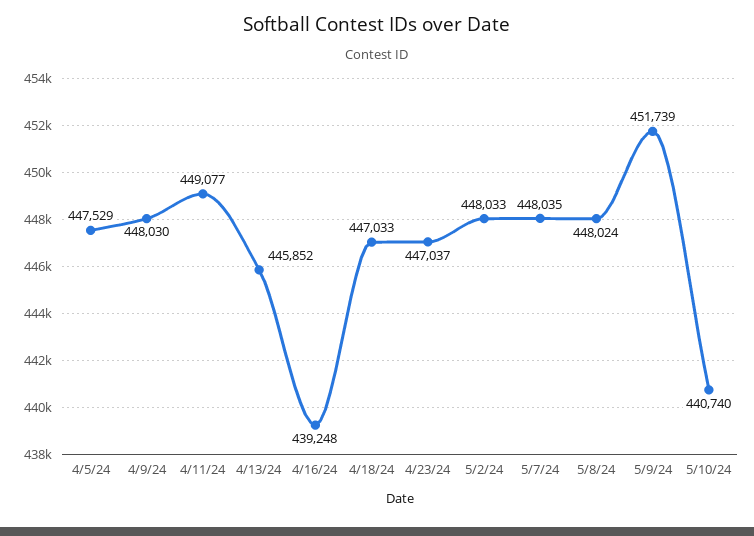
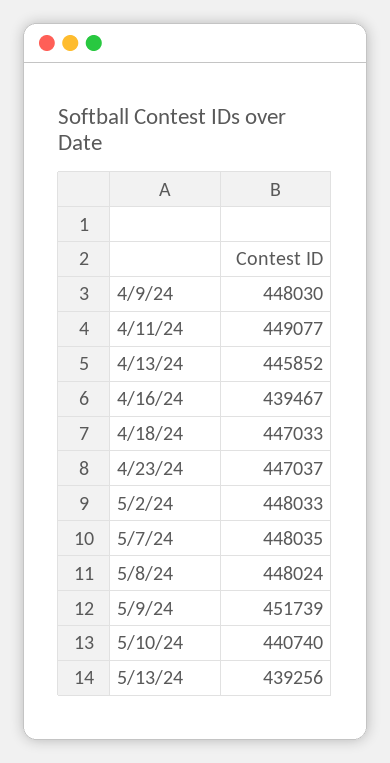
4/5/24: 447529 -> none
4/16/24: 439248 -> 439467
5/13/24: none -> 439256

